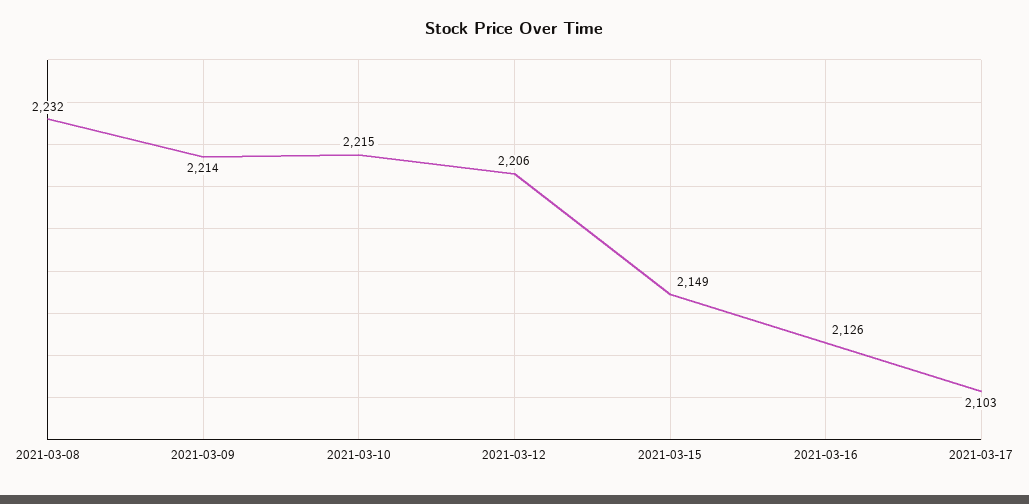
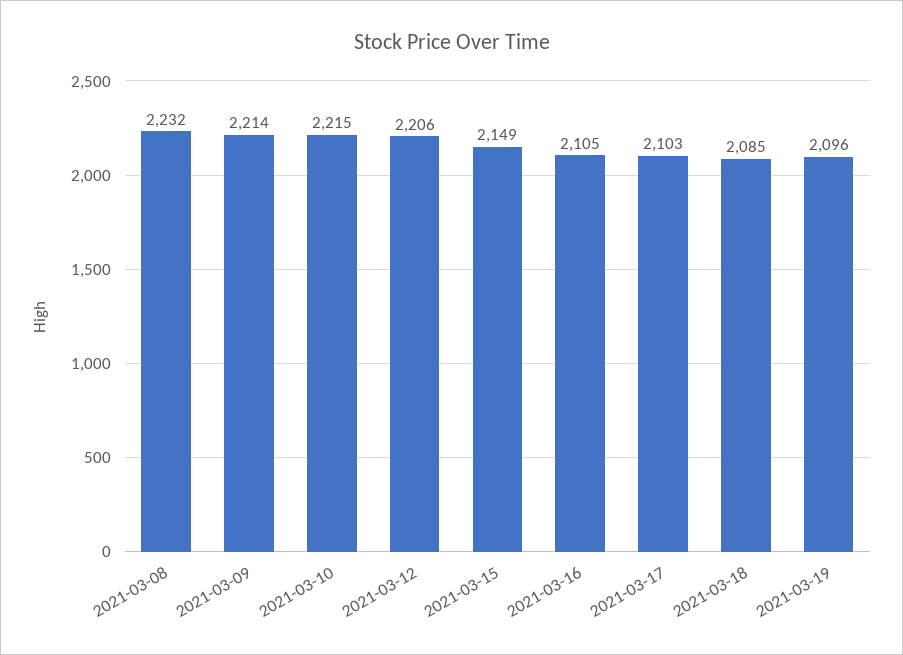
2021-03-16: 2126 -> 2105
2021-03-18: none -> 2085
2021-03-19: none -> 2096

